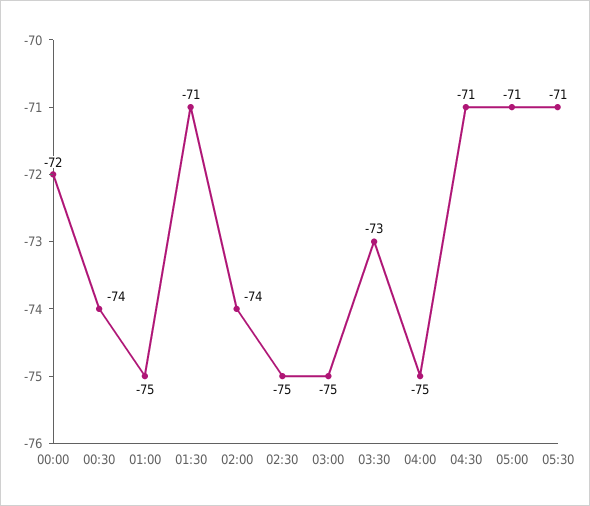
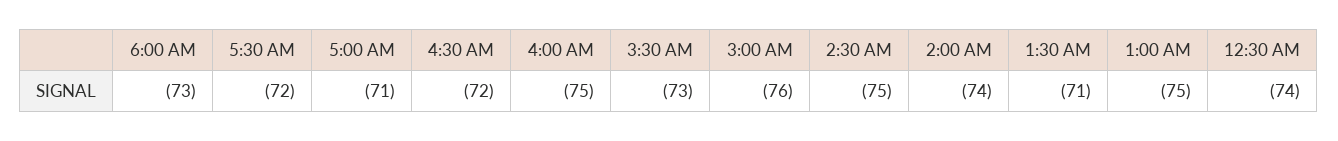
00:00: -72 -> none
03:00: -75 -> -76
04:30: -71 -> -72
05:30: -71 -> -72
6:00 AM: none -> -73

